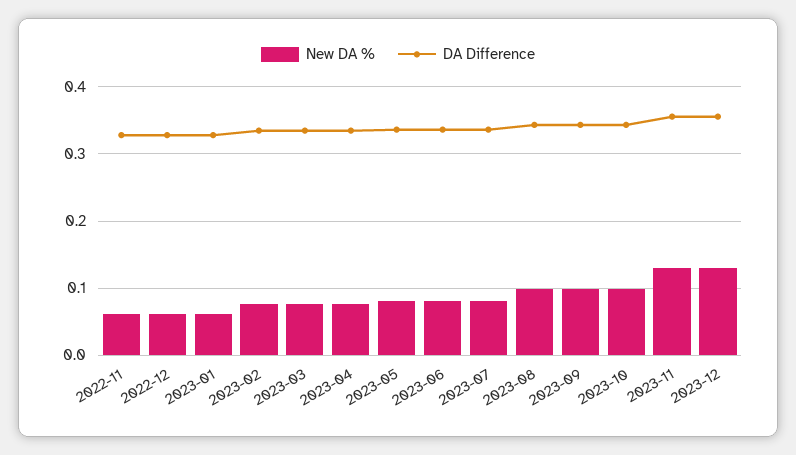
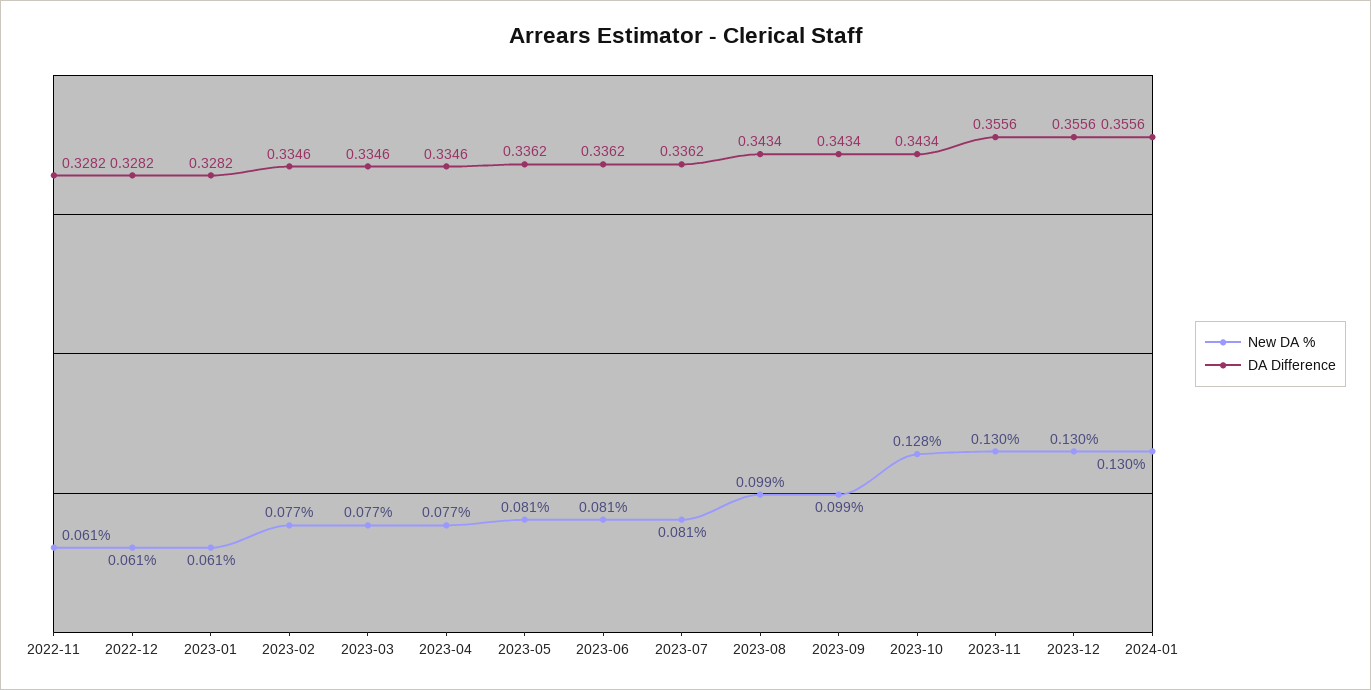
New DA %, 2023-10: 0.1 -> 0.128
New DA %, 2024-01: none -> 0.13
DA Difference, 2024-01: none -> 0.3556

